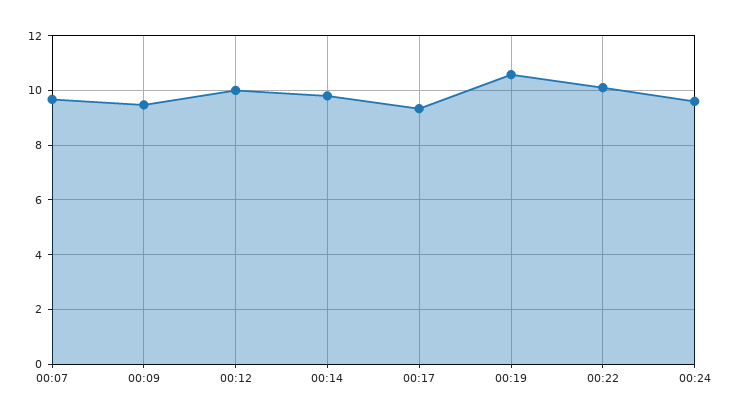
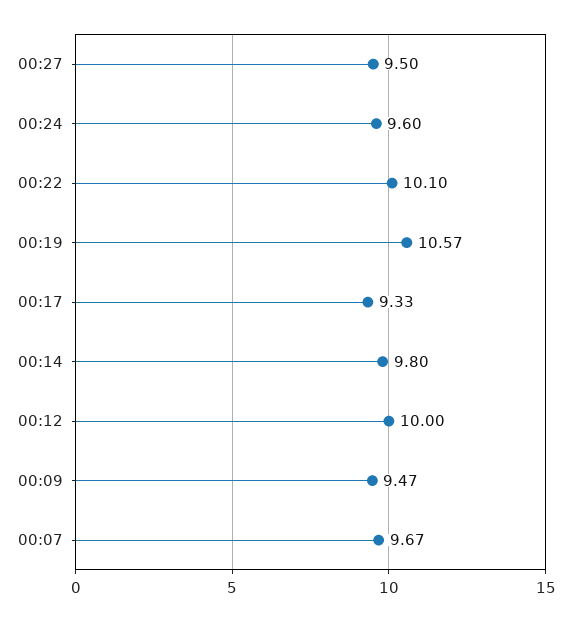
00:27: none -> 9.5

